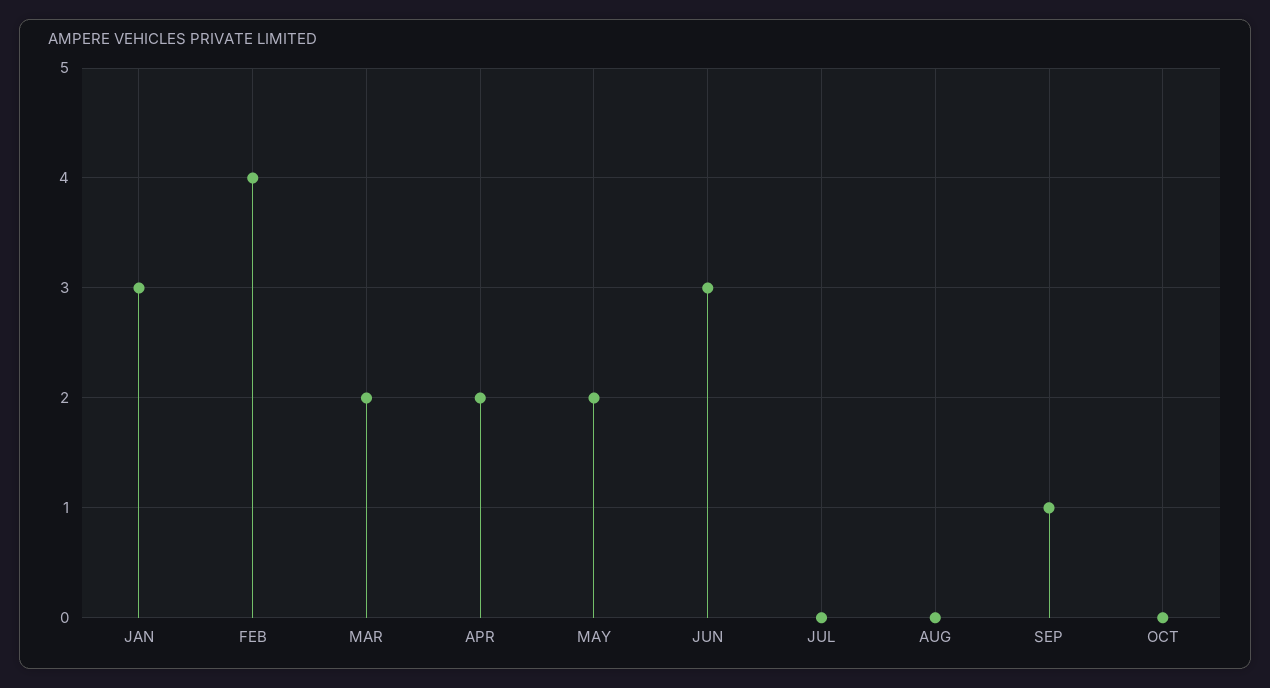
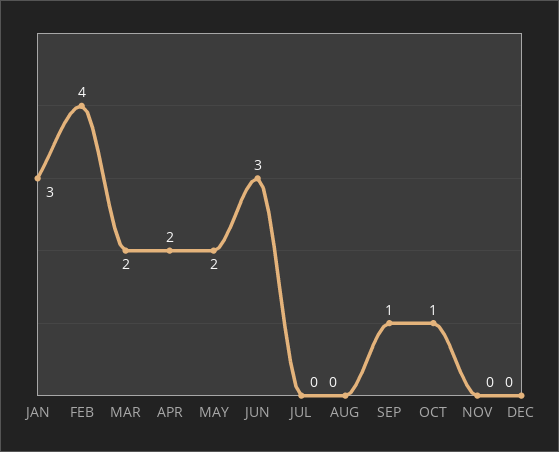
OCT: 0 -> 1
NOV: none -> 0
DEC: none -> 0

